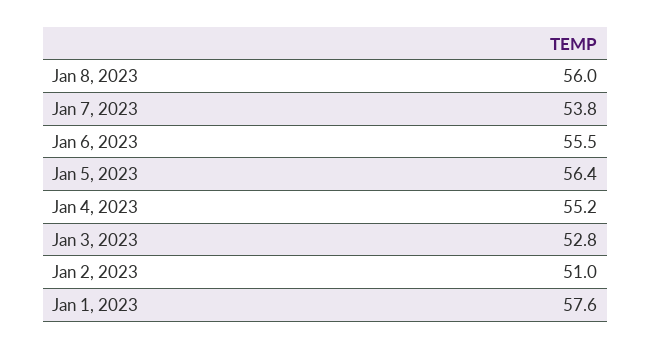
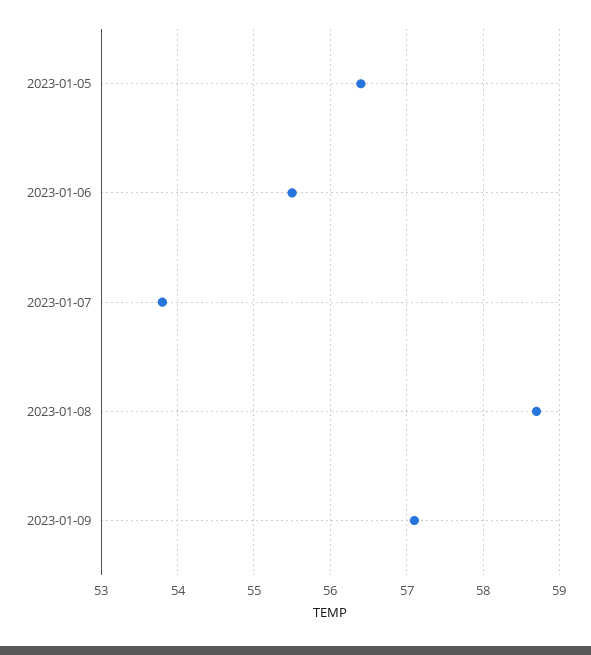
Jan 8, 2023: 56 -> 58.7
Jan 4, 2023: 55.2 -> none
Jan 3, 2023: 52.8 -> none
Jan 2, 2023: 51 -> none
Jan 1, 2023: 57.6 -> none
2023-01-09: none -> 57.1

